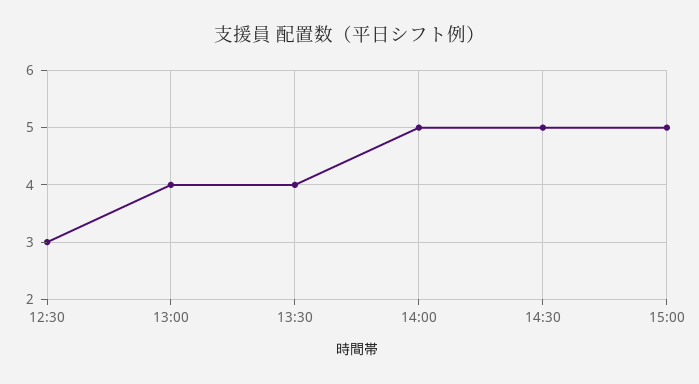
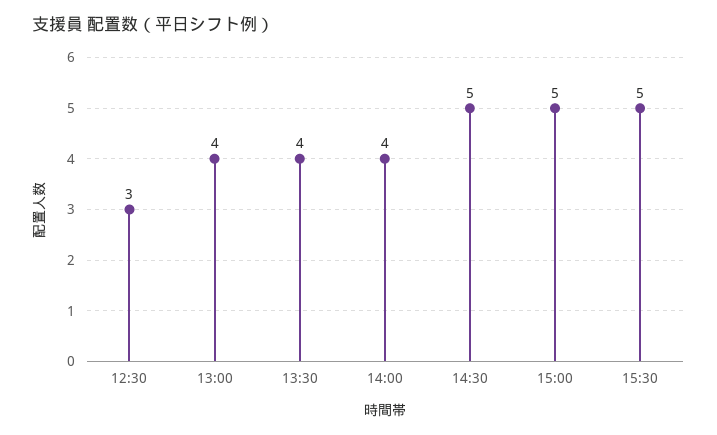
14:00: 5 -> 4
15:30: none -> 5

